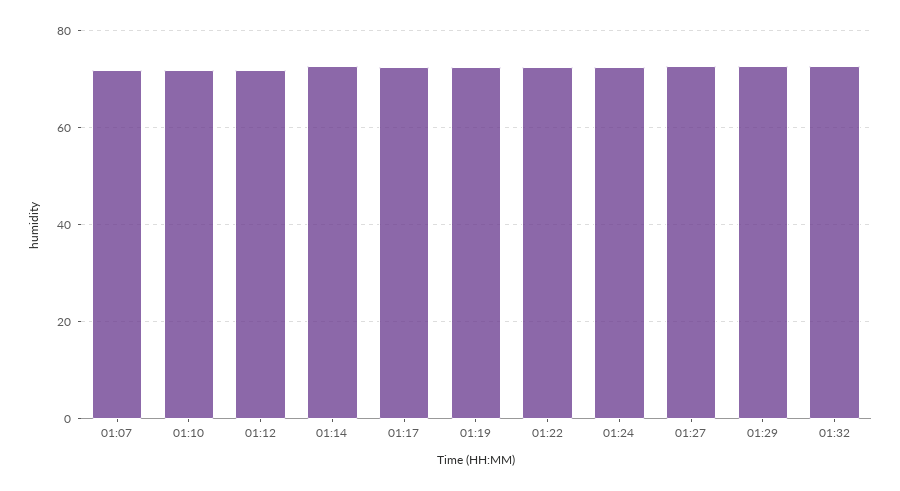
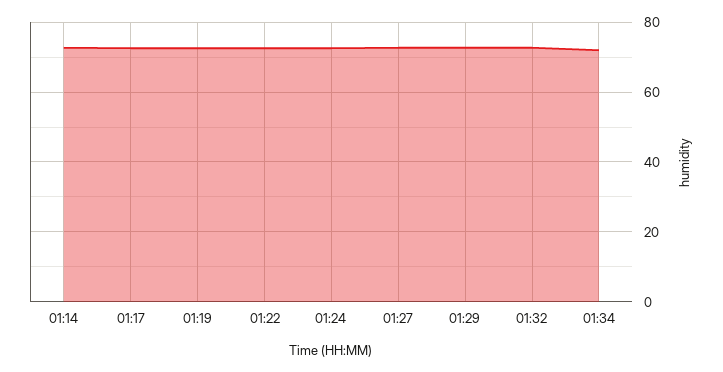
01:07: 72 -> none
01:10: 72 -> none
01:12: 72 -> none
01:34: none -> 72

